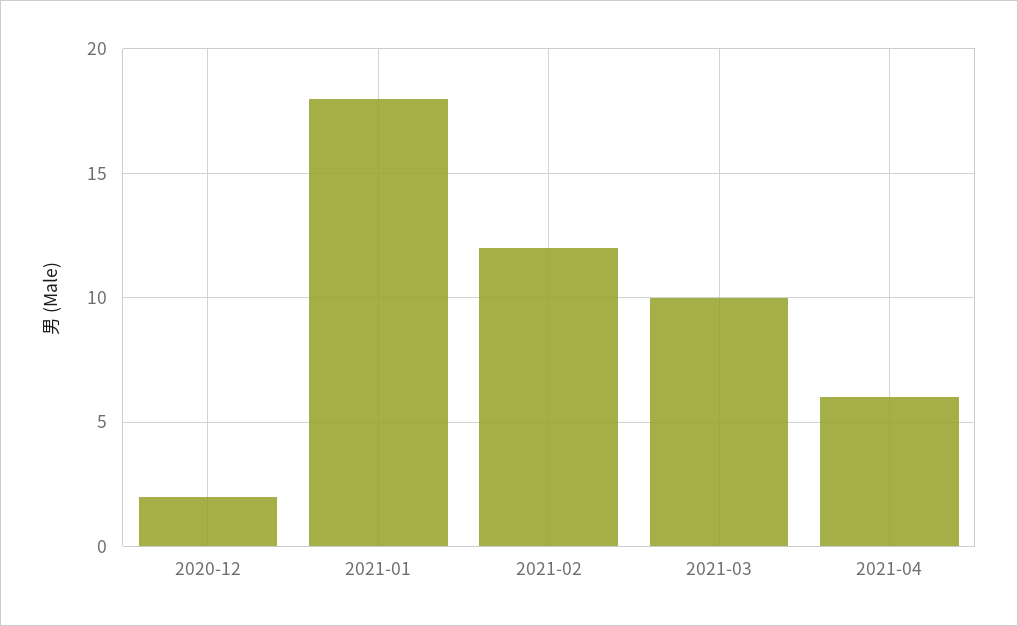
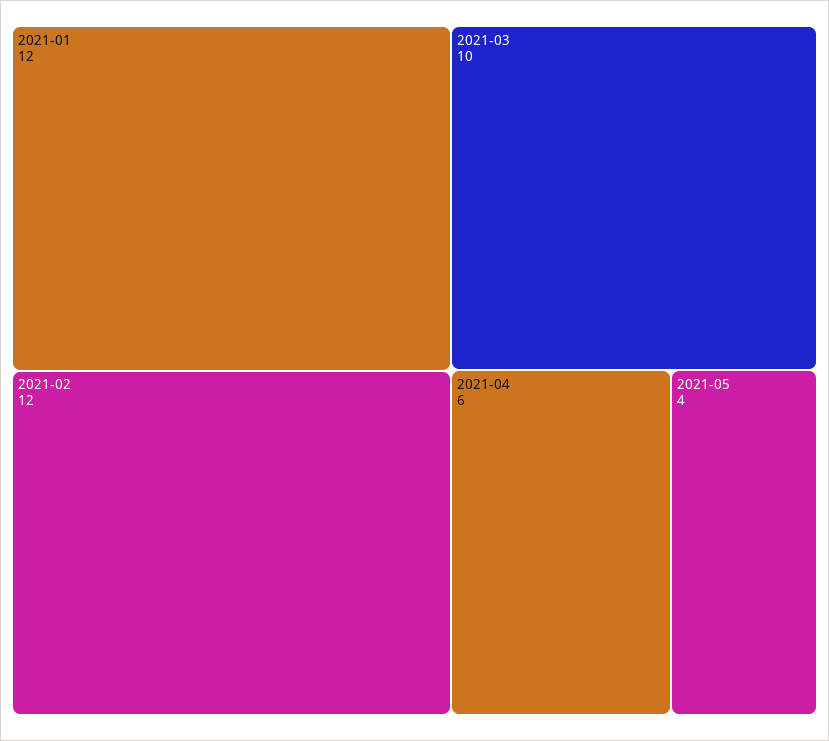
2020-12: 2 -> none
2021-01: 18 -> 12
2021-05: none -> 4

